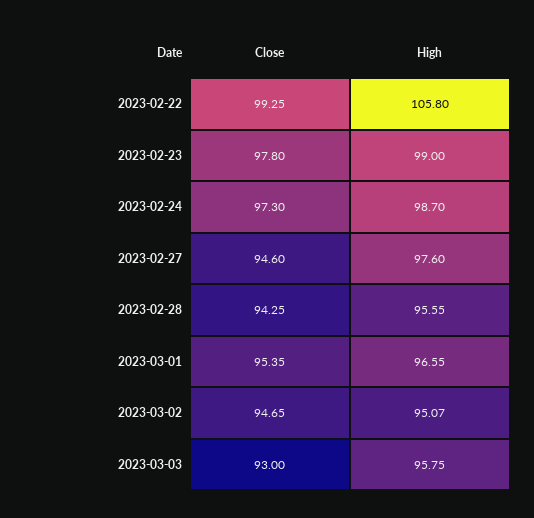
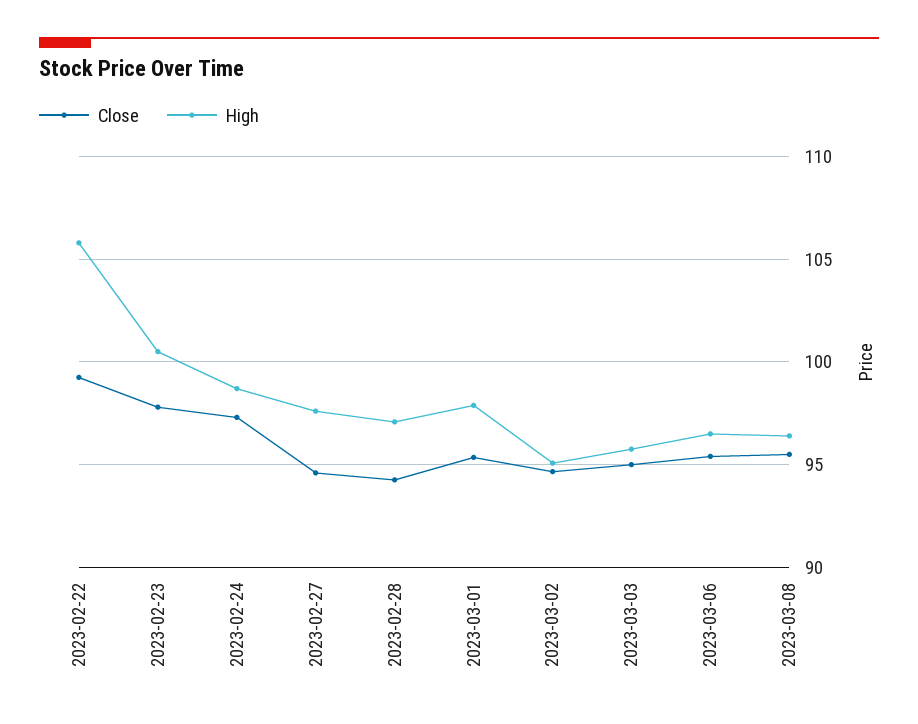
High, 2023-02-23: 99 -> 100.5
High, 2023-02-28: 95.55 -> 97
High, 2023-03-01: 96.55 -> 98
Close, 2023-03-03: 93 -> 95
Close, 2023-03-06: none -> 95.5
High, 2023-03-06: none -> 96.5
Close, 2023-03-08: none -> 95.5
High, 2023-03-08: none -> 96.5

